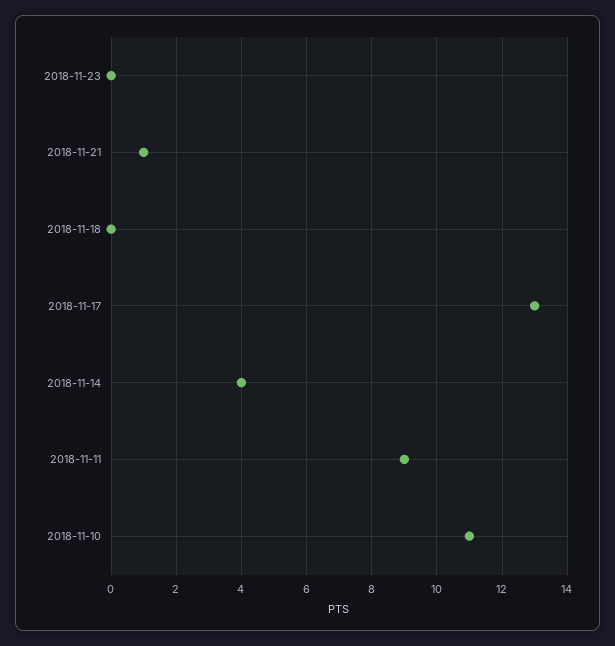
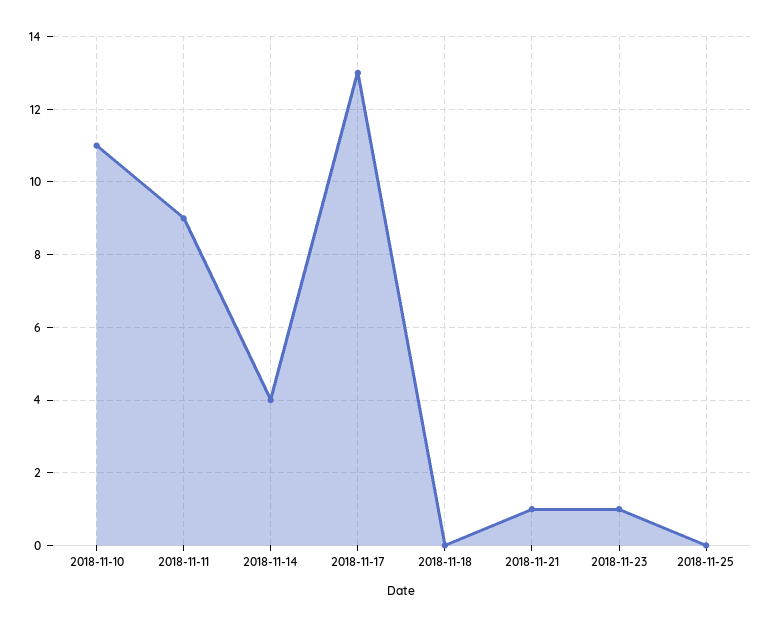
2018-11-23: 0 -> 1
2018-11-25: none -> 0

